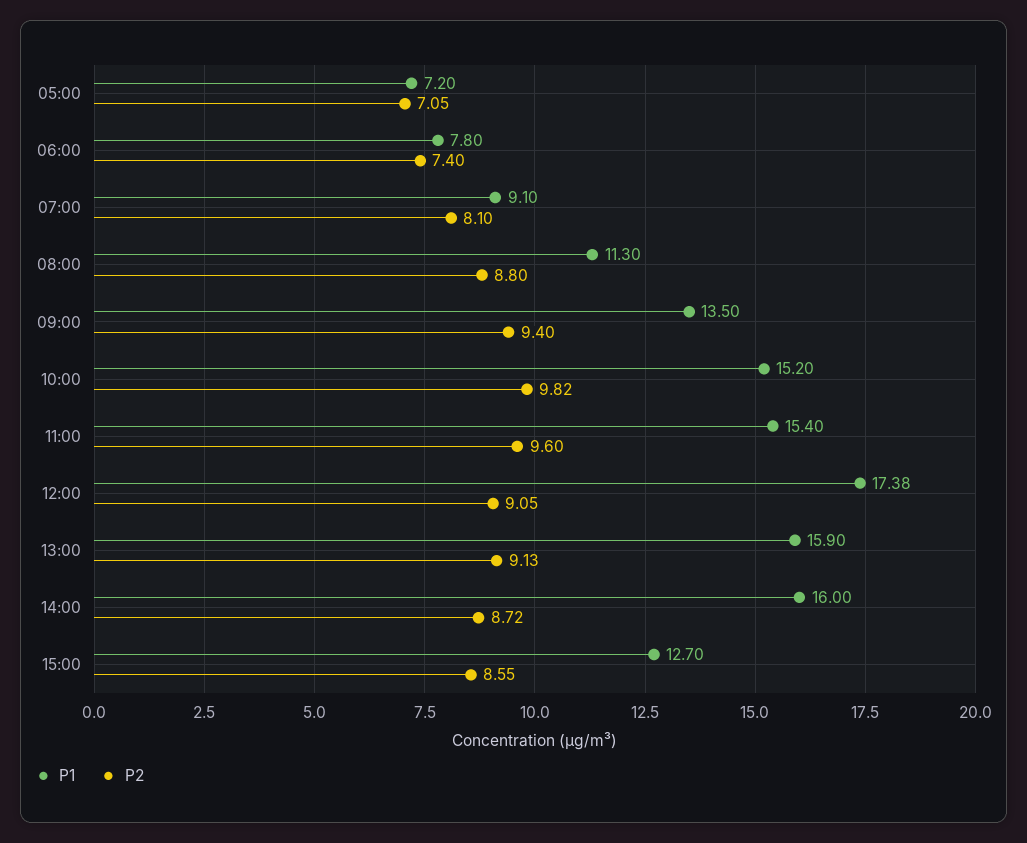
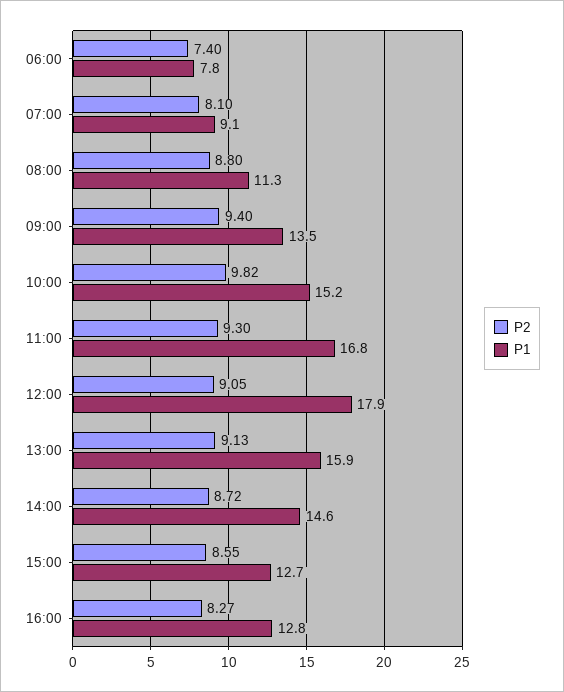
P1, 05:00: 7.2 -> none
P2, 05:00: 7.05 -> none
P1, 11:00: 15.4 -> 16.8
P2, 11:00: 9.6 -> 9.3
P1, 12:00: 17.38 -> 17.9
P1, 14:00: 16 -> 14.6
P2, 16:00: none -> 8.27
P1, 16:00: none -> 12.8

